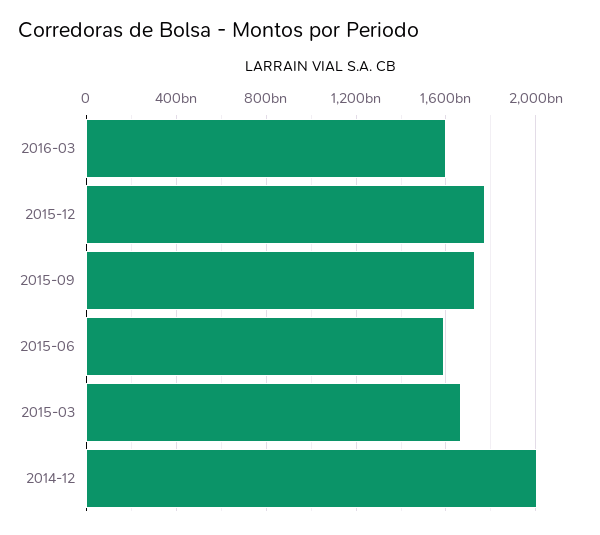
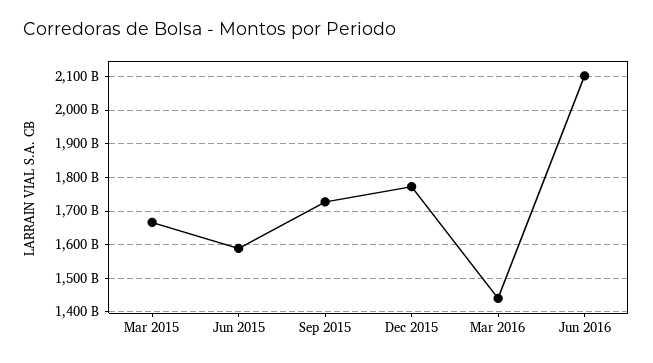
2016-03: 1600000000000 -> 1440000000000
2014-12: 2000000000000 -> none
Jun 2016: none -> 2100000000000

